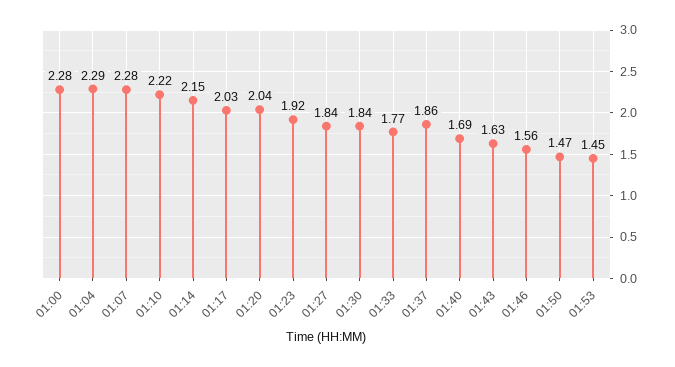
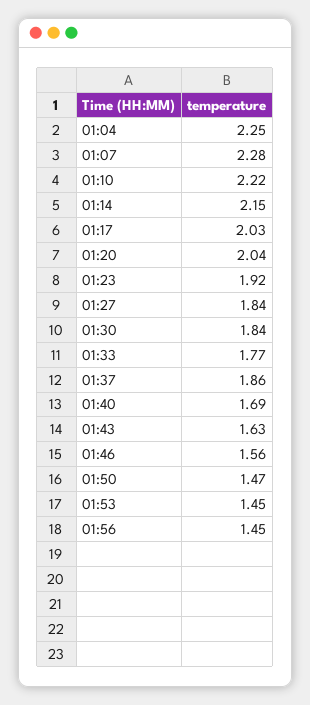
01:00: 2.28 -> none
01:04: 2.29 -> 2.25
01:56: none -> 1.45

